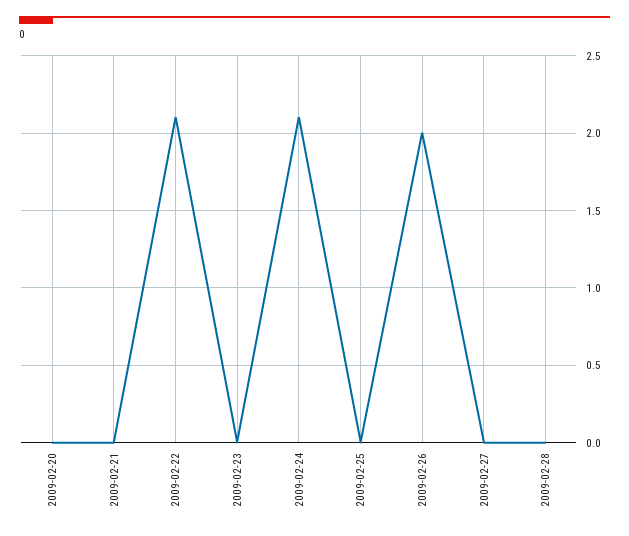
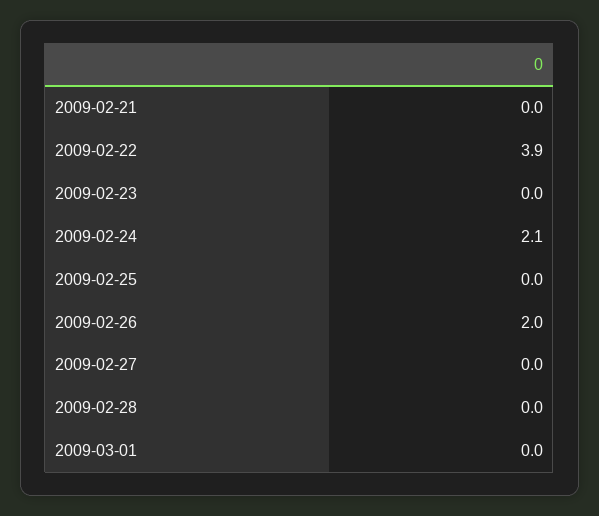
2009-02-20: 0 -> none
2009-02-22: 2.1 -> 3.9
2009-03-01: none -> 0

